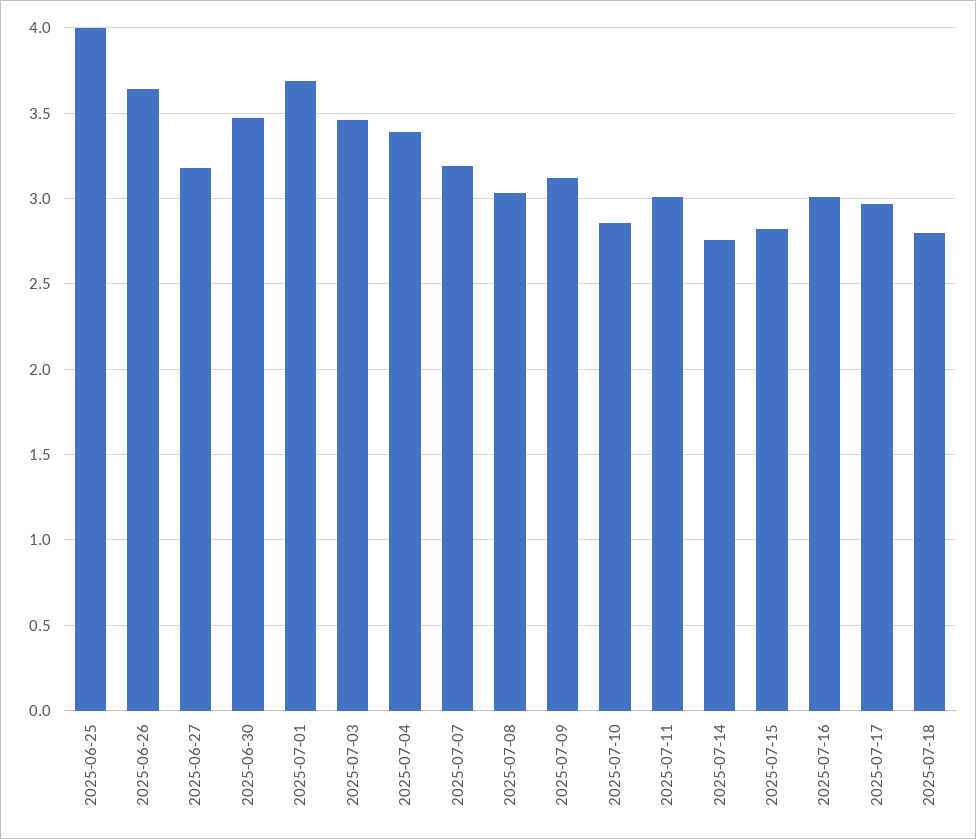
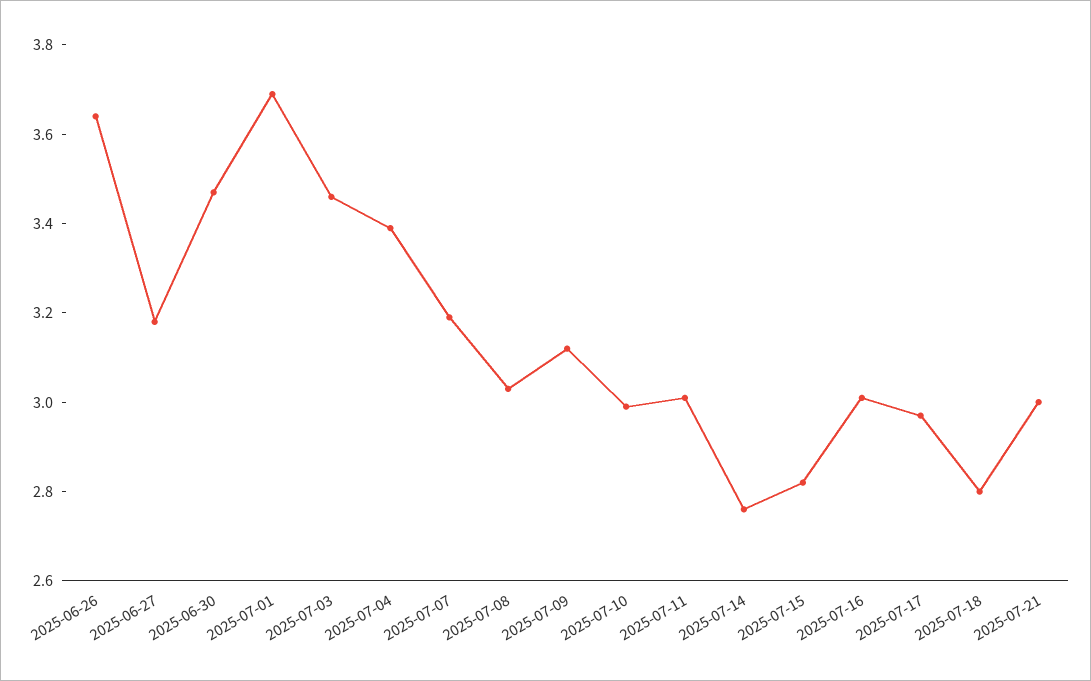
2025-06-25: 4 -> none
2025-07-10: 2.85 -> 3
2025-07-21: none -> 3

